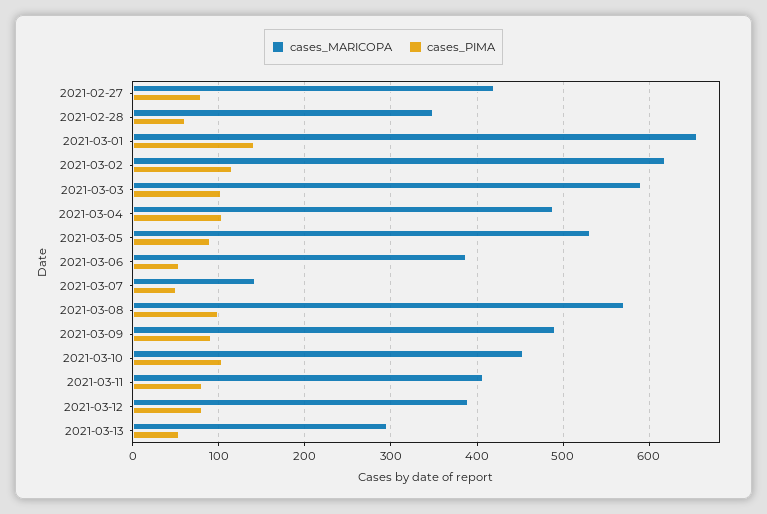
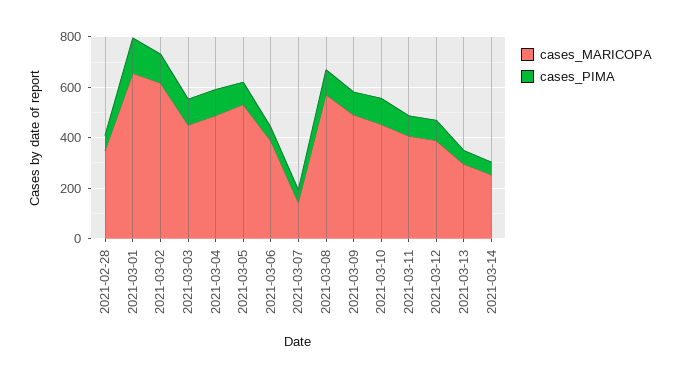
cases_MARICOPA, 2021-02-27: 420 -> none
cases_PIMA, 2021-02-27: 80 -> none
cases_MARICOPA, 2021-03-03: 590 -> 450
cases_MARICOPA, 2021-03-14: none -> 250
cases_PIMA, 2021-03-14: none -> 50

